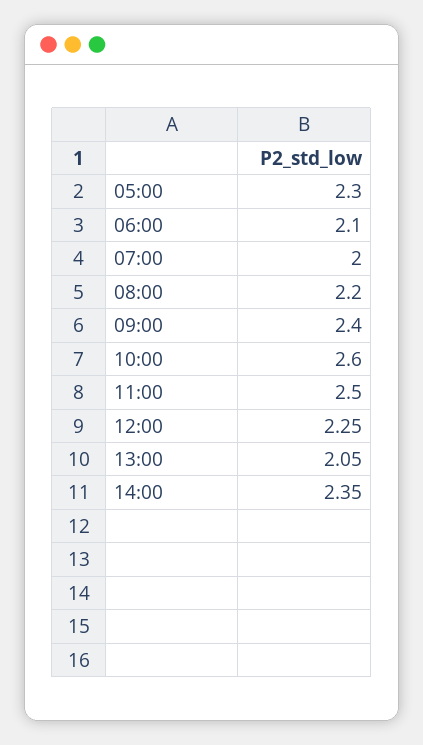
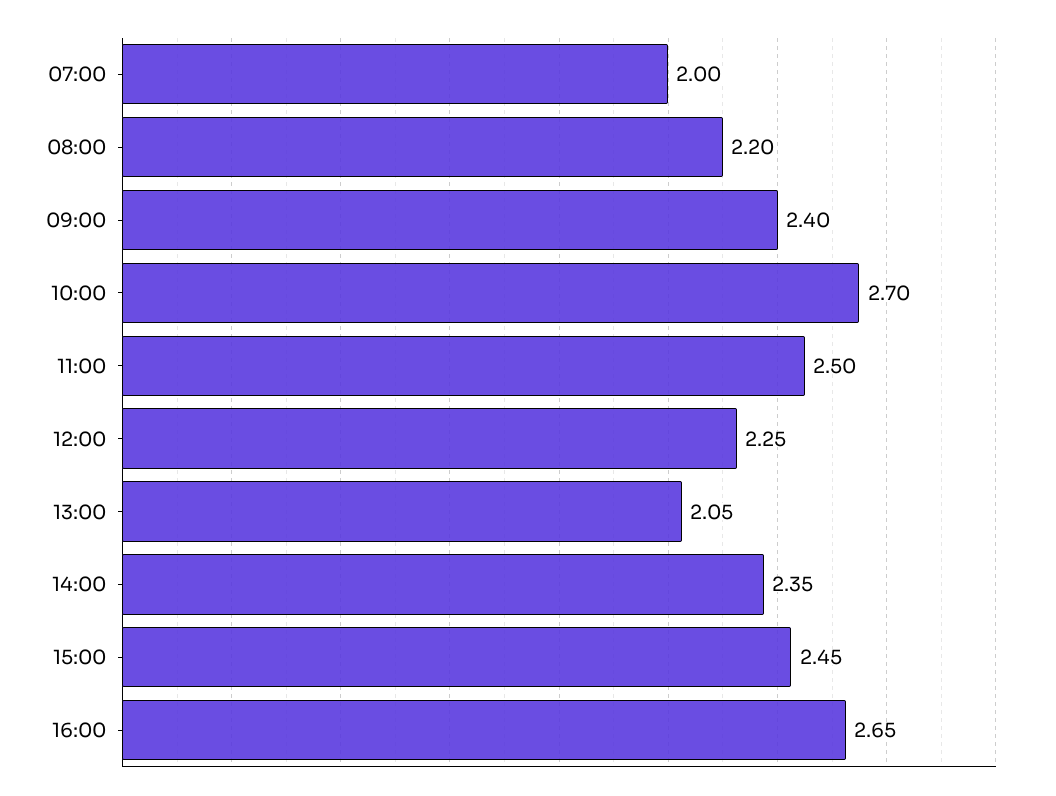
05:00: 2.3 -> none
06:00: 2.1 -> none
10:00: 2.6 -> 2.7
15:00: none -> 2.45
16:00: none -> 2.65

